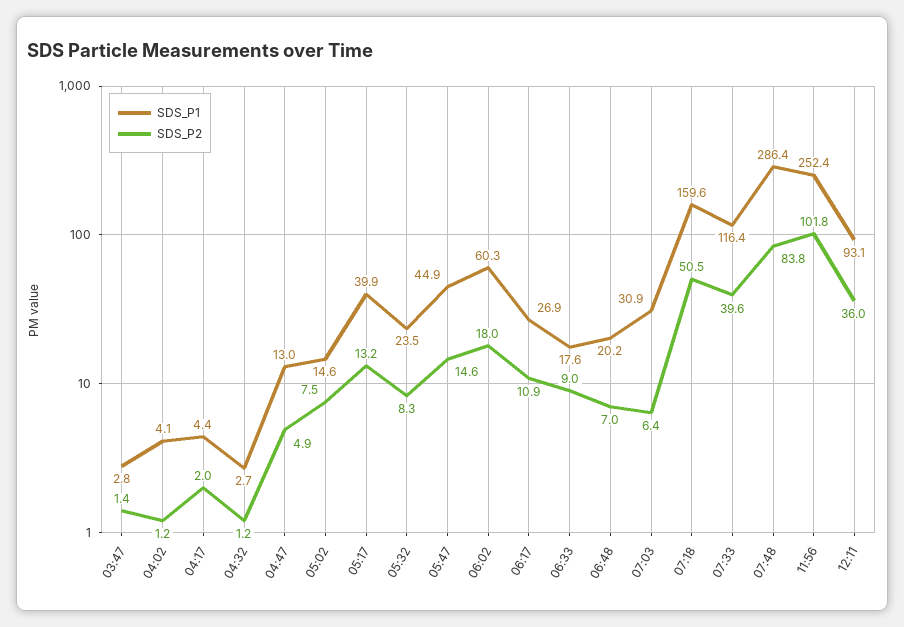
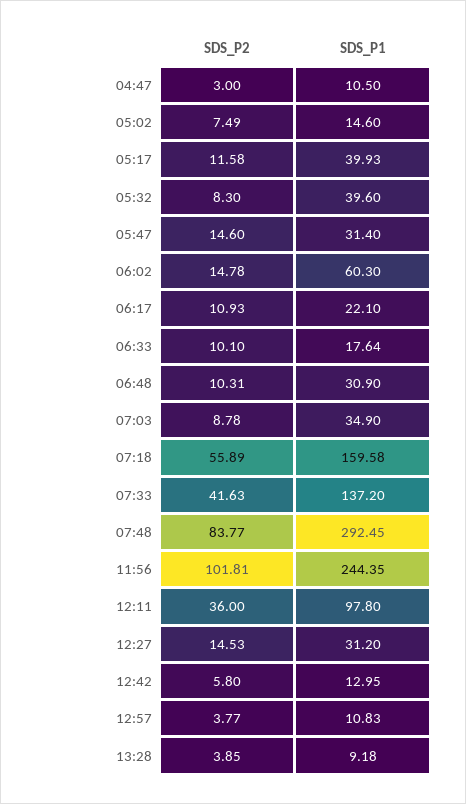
SDS_P1, 03:47: 2.8 -> none
SDS_P2, 03:47: 1.4 -> none
SDS_P1, 04:02: 4.1 -> none
SDS_P2, 04:02: 1.2 -> none
SDS_P1, 04:17: 4.4 -> none
SDS_P2, 04:17: 2 -> none
SDS_P1, 04:32: 2.7 -> none
SDS_P2, 04:32: 1.2 -> none
SDS_P1, 04:47: 13 -> 10.5
SDS_P2, 04:47: 4.9 -> 3
SDS_P2, 05:17: 13.2 -> 11.58
SDS_P1, 05:32: 23.5 -> 39.6
SDS_P1, 05:47: 44.9 -> 31.4
SDS_P2, 06:02: 18 -> 14.78
SDS_P1, 06:17: 26.9 -> 22.1
SDS_P2, 06:33: 9 -> 10.1
SDS_P1, 06:48: 20.2 -> 30.9
SDS_P2, 06:48: 7 -> 10.31
SDS_P1, 07:03: 30.9 -> 34.9
SDS_P2, 07:03: 6.4 -> 8.78
SDS_P2, 07:18: 50.5 -> 55.89
SDS_P1, 07:33: 116.4 -> 137.2
SDS_P2, 07:33: 39.6 -> 41.63
SDS_P1, 07:48: 286.4 -> 292.45
SDS_P1, 11:56: 252.4 -> 244.35
SDS_P1, 12:11: 93.1 -> 97.8
SDS_P2, 12:27: none -> 14.53
SDS_P1, 12:27: none -> 31.2
SDS_P2, 12:42: none -> 5.8
SDS_P1, 12:42: none -> 12.95
SDS_P2, 12:57: none -> 3.77
SDS_P1, 12:57: none -> 10.83
SDS_P2, 13:28: none -> 3.85
SDS_P1, 13:28: none -> 9.18

